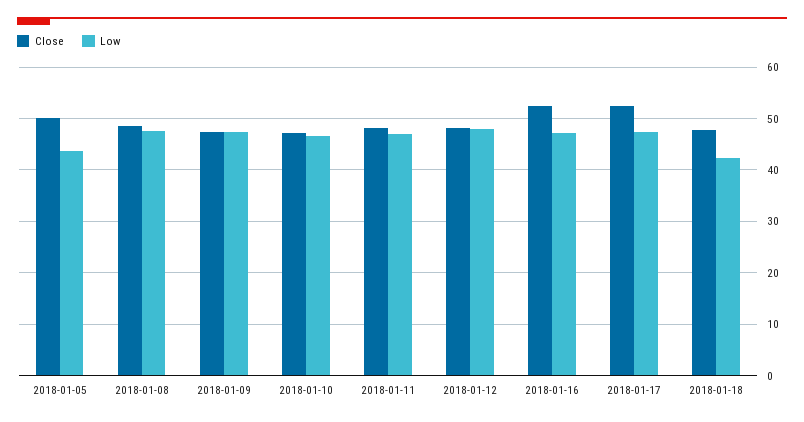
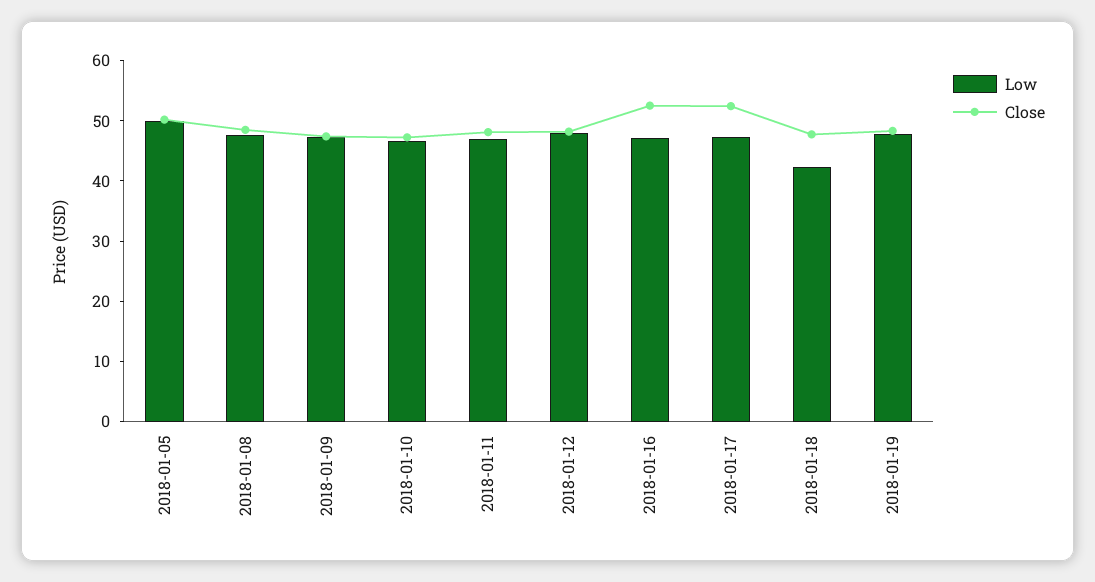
Low, 2018-01-05: 44 -> 50
Low, 2018-01-19: none -> 48
Close, 2018-01-19: none -> 48

